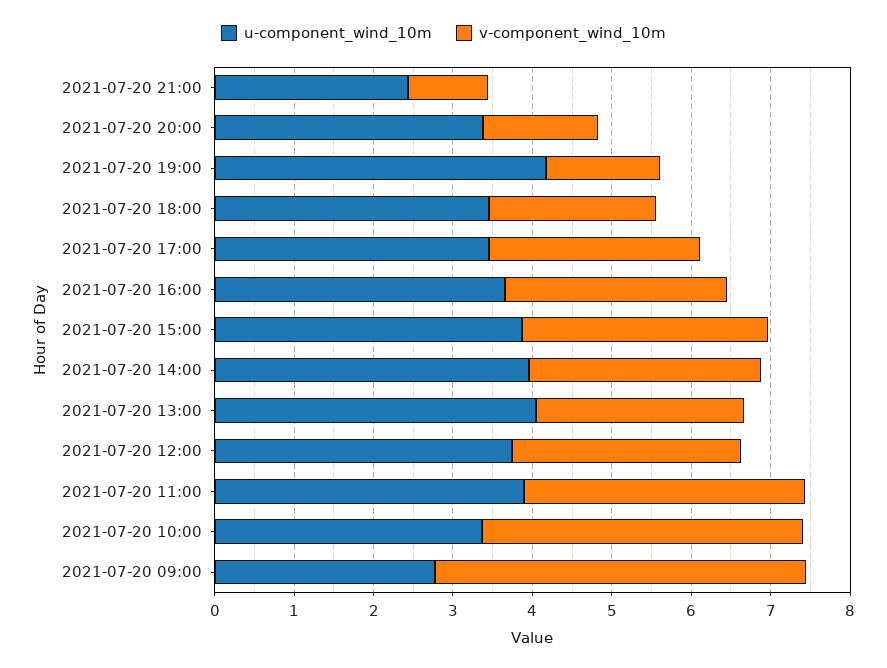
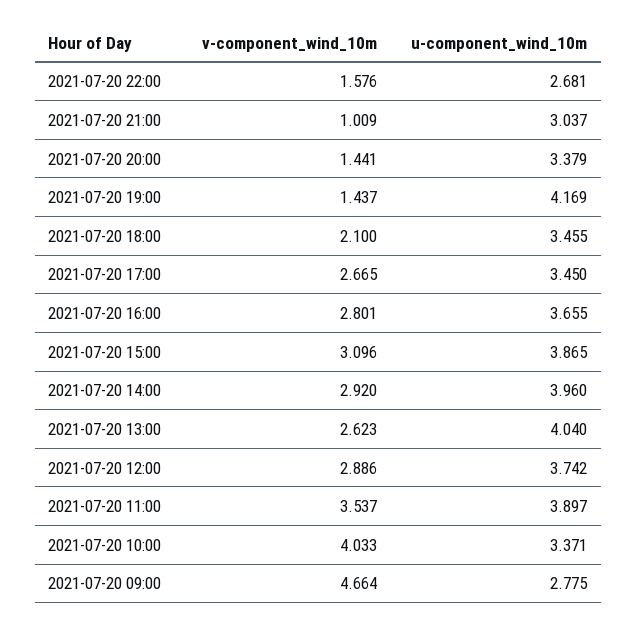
u-component_wind_10m, 2021-07-20 21:00: 2.4 -> 3.037
v-component_wind_10m, 2021-07-20 22:00: none -> 1.576
u-component_wind_10m, 2021-07-20 22:00: none -> 2.681

